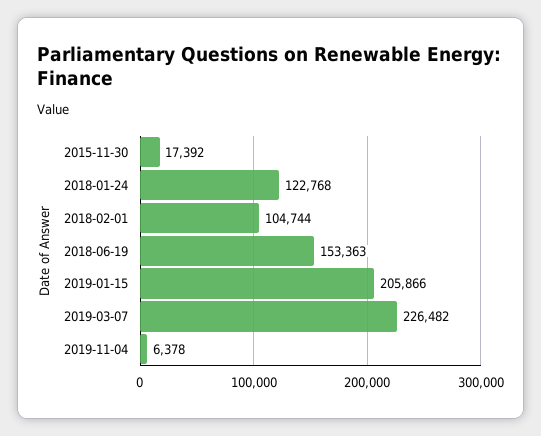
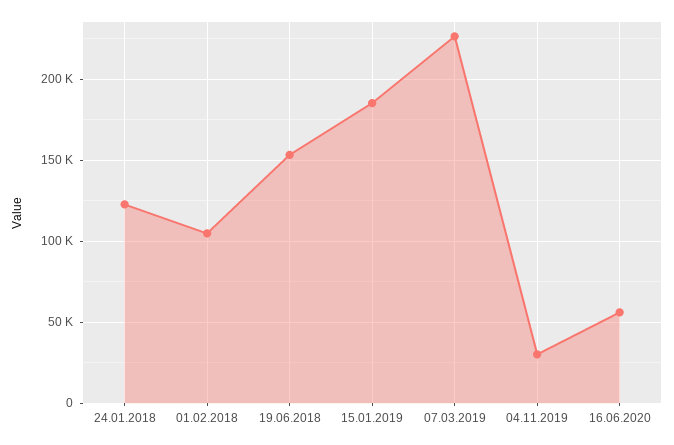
2015-11-30: 17392 -> none
2019-01-15: 205866 -> 185000
2019-11-04: 6378 -> 30000
16.06.2020: none -> 55000

